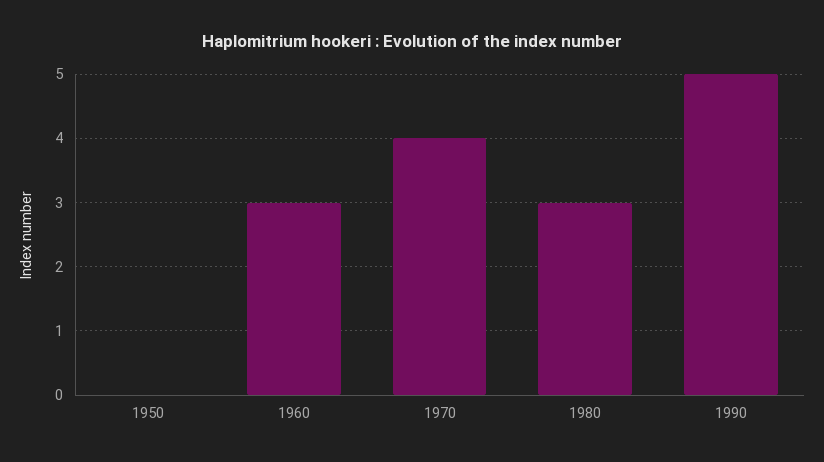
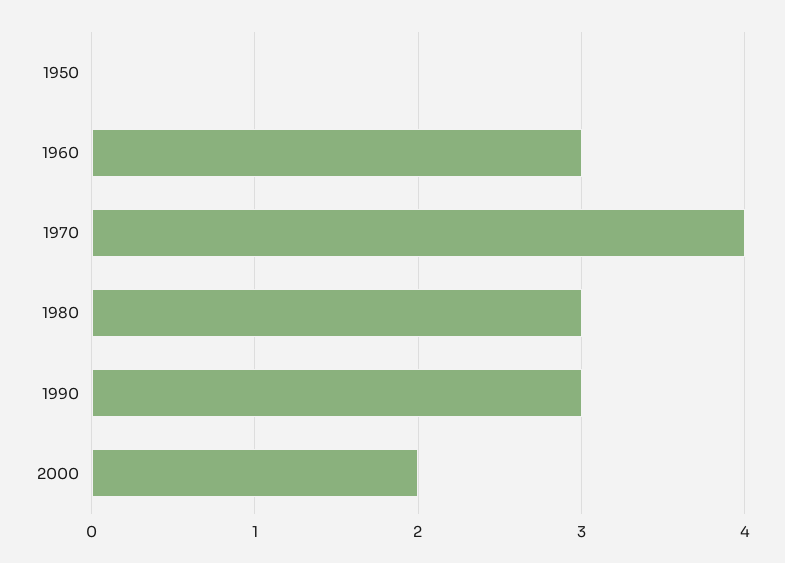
1990: 5 -> 3
2000: none -> 2

